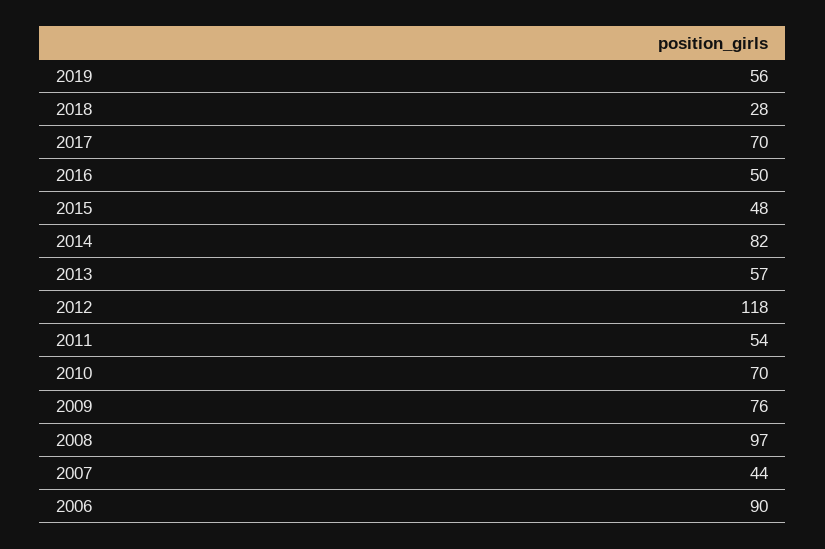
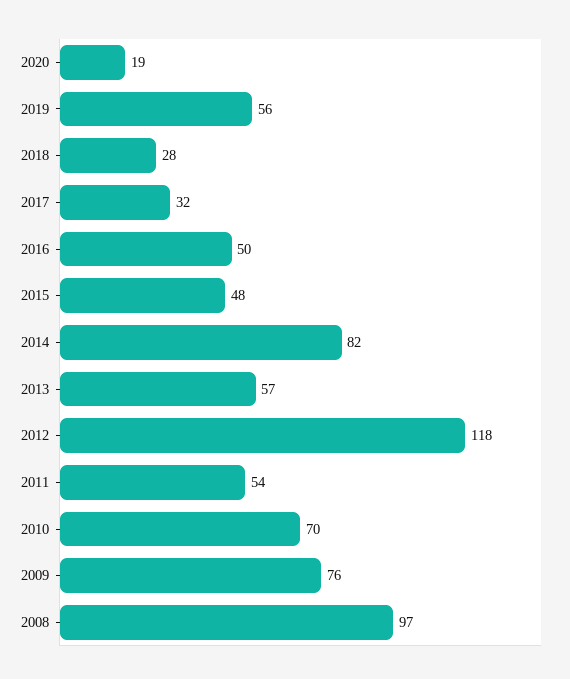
2017: 70 -> 32
2007: 44 -> none
2006: 90 -> none
2020: none -> 19

